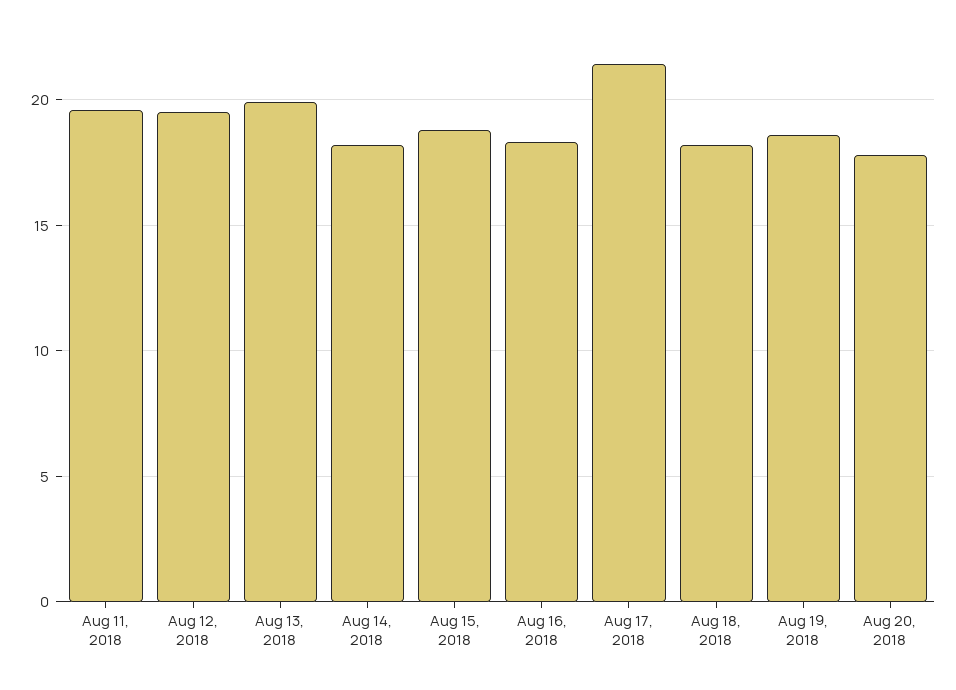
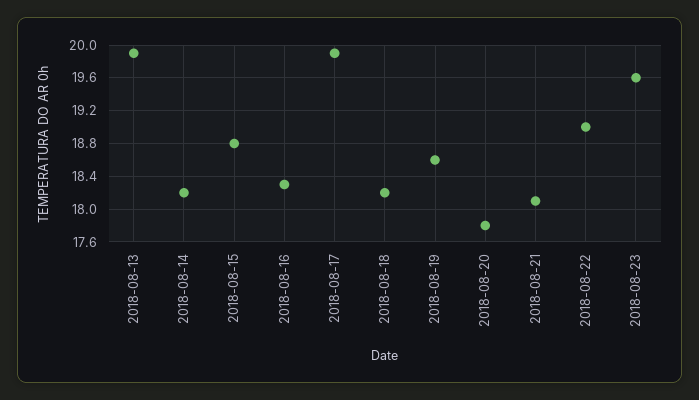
Aug 11, 2018: 19.5 -> none
Aug 12, 2018: 19.5 -> none
Aug 17, 2018: 21.5 -> 19.9
2018-08-21: none -> 18.1
2018-08-22: none -> 19
2018-08-23: none -> 19.6

